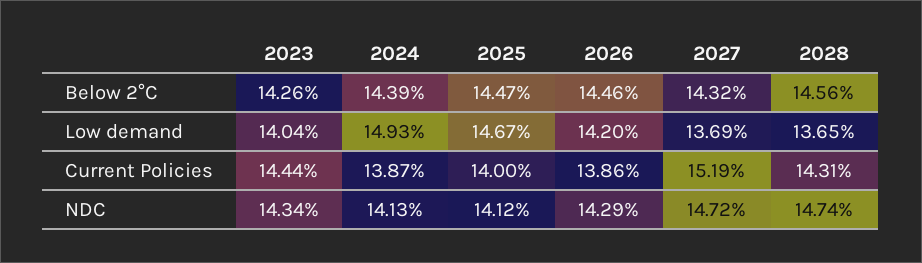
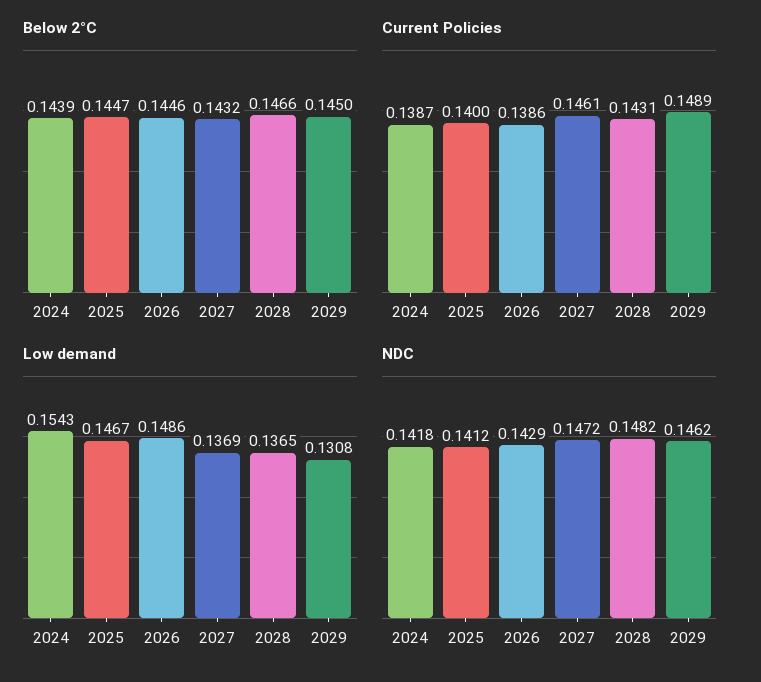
Below 2°C, 2023: 0.1426 -> none
Below 2°C, 2028: 0.1456 -> 0.1466
Low demand, 2023: 0.1404 -> none
Low demand, 2024: 0.1493 -> 0.1543
Low demand, 2026: 0.142 -> 0.1486
Current Policies, 2023: 0.1444 -> none
Current Policies, 2027: 0.1519 -> 0.1461
NDC, 2023: 0.1434 -> none
NDC, 2024: 0.1413 -> 0.1418
NDC, 2028: 0.1474 -> 0.1482
Below 2°C, 2029: none -> 0.145
Current Policies, 2029: none -> 0.1489
Low demand, 2029: none -> 0.1308
NDC, 2029: none -> 0.1462

